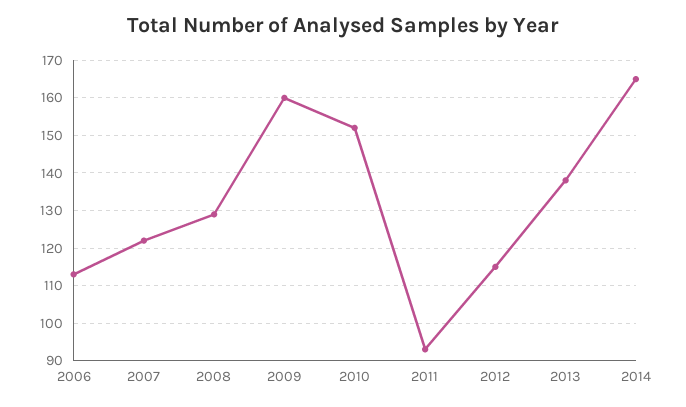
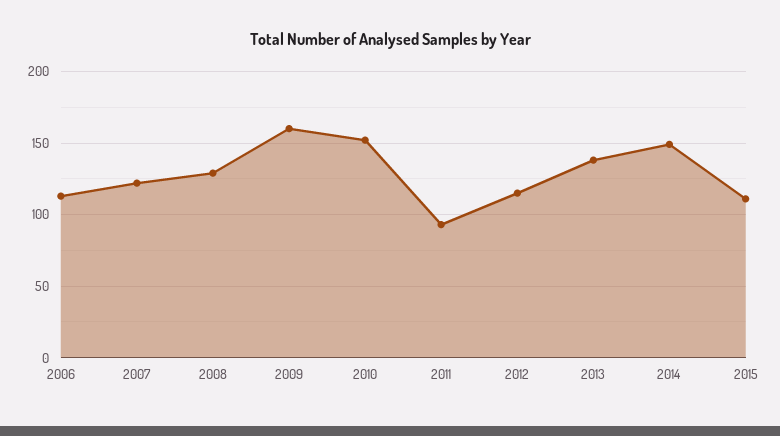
2014: 165 -> 150
2015: none -> 110

